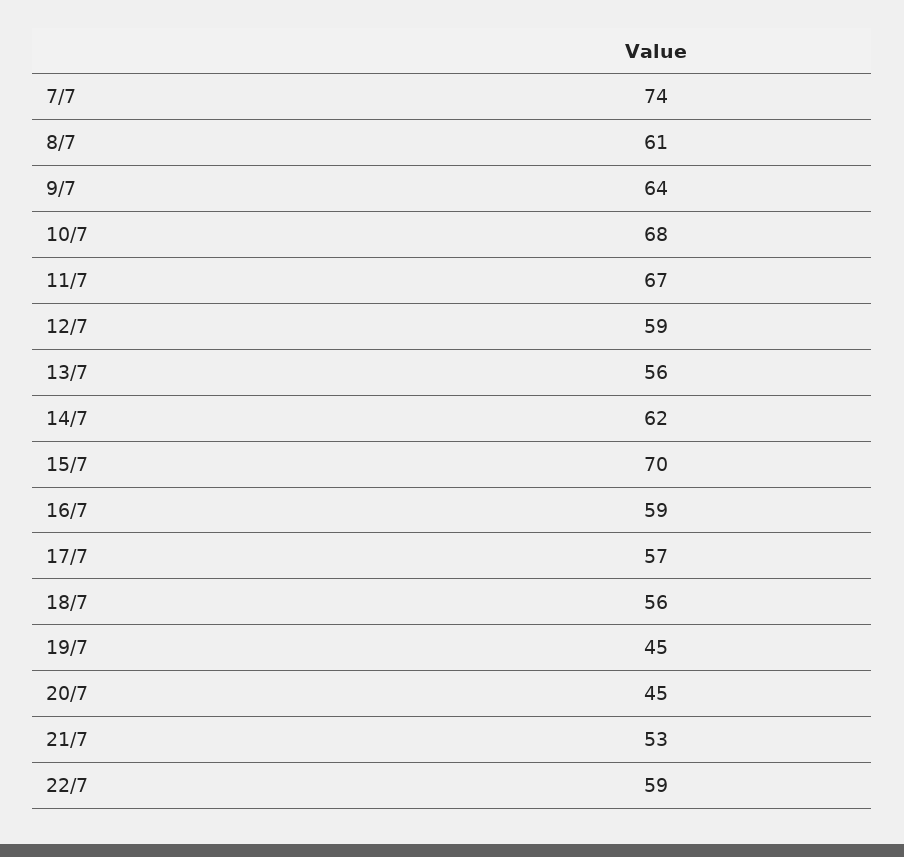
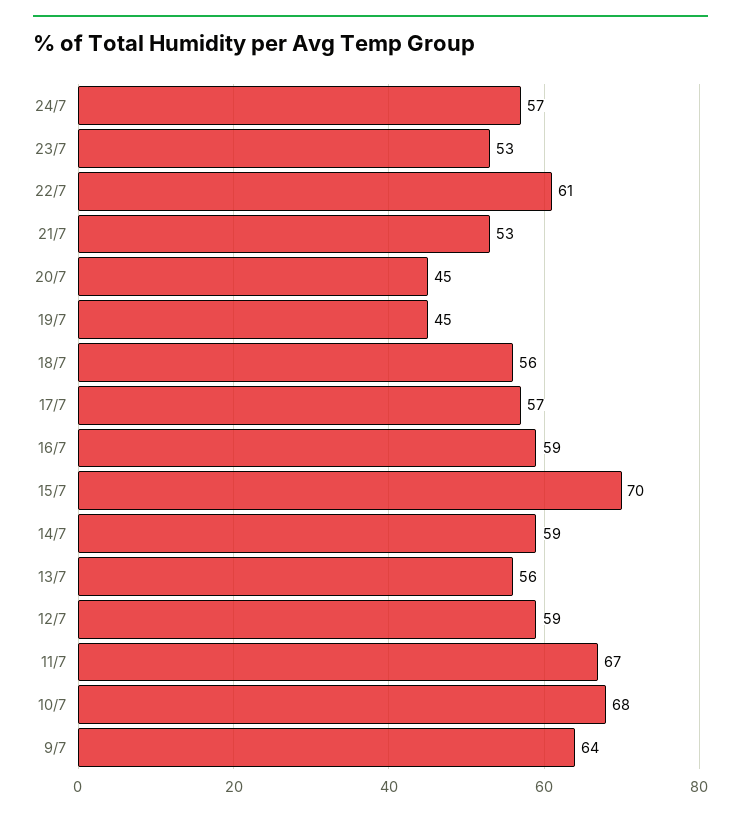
7/7: 74 -> none
8/7: 61 -> none
14/7: 62 -> 59
22/7: 59 -> 61
24/7: none -> 57
23/7: none -> 53

